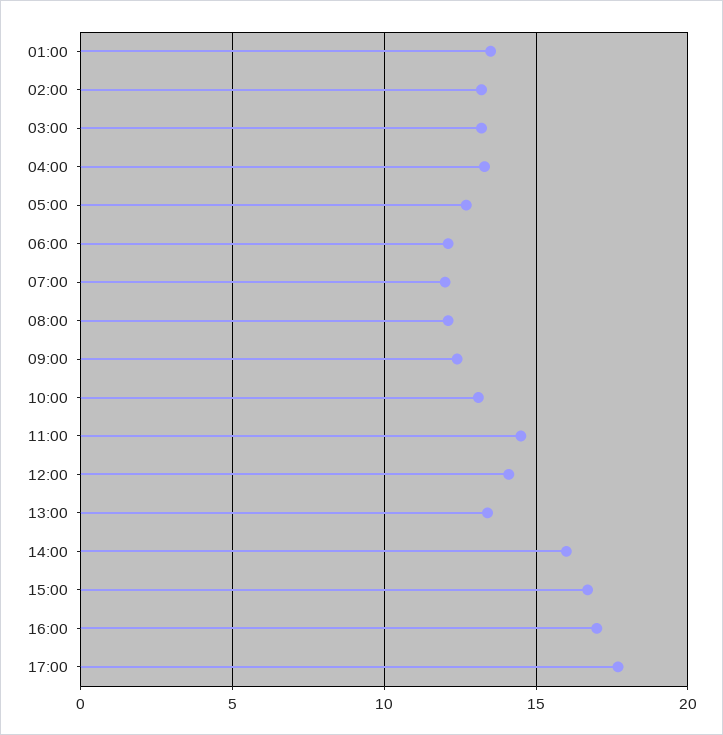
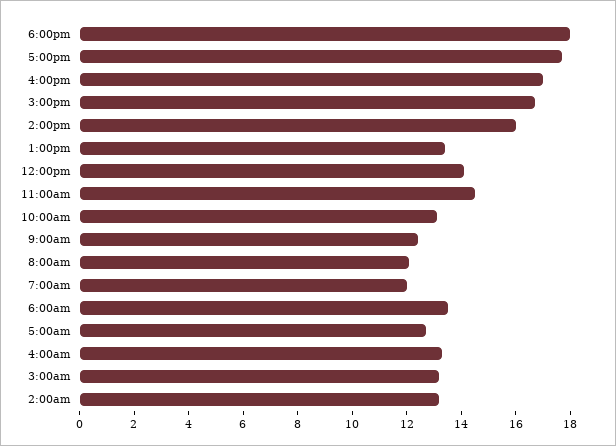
01:00: 13.5 -> none
06:00: 12 -> 13.5
6:00pm: none -> 18

